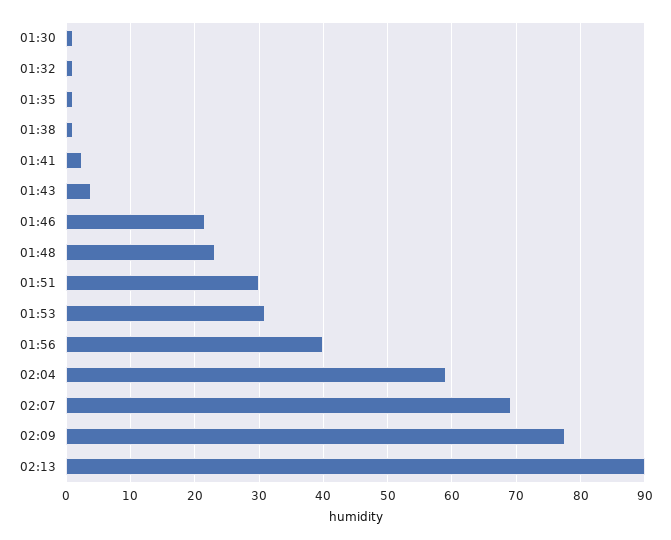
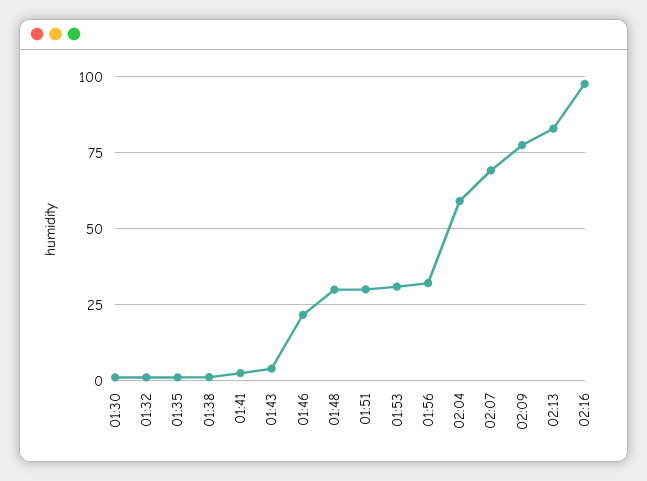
01:48: 23 -> 30
01:56: 40 -> 32.5
02:13: 90 -> 82.5
02:16: none -> 97.5

